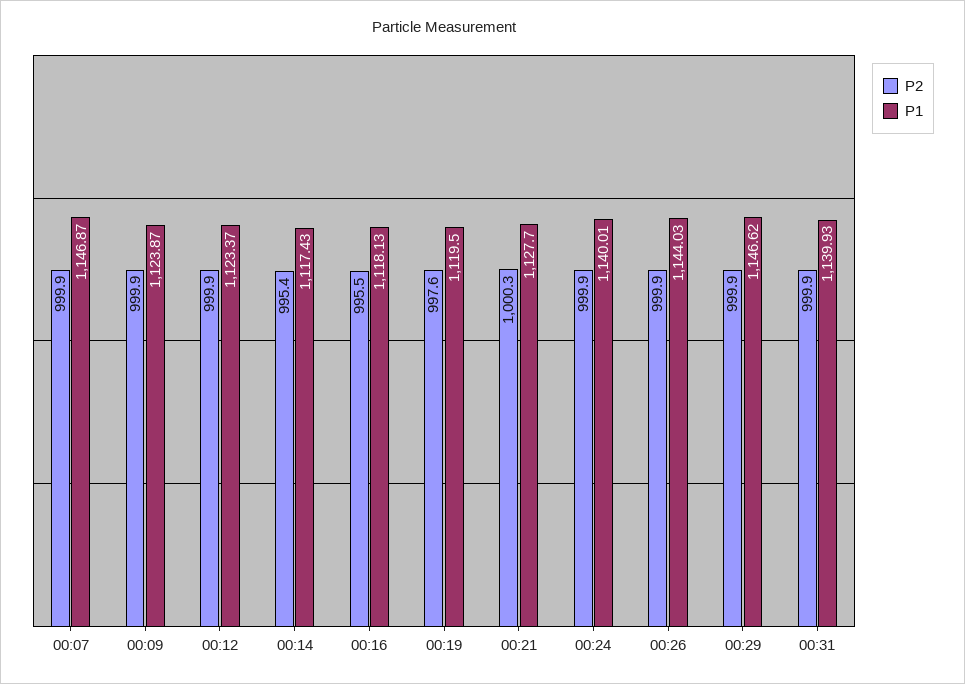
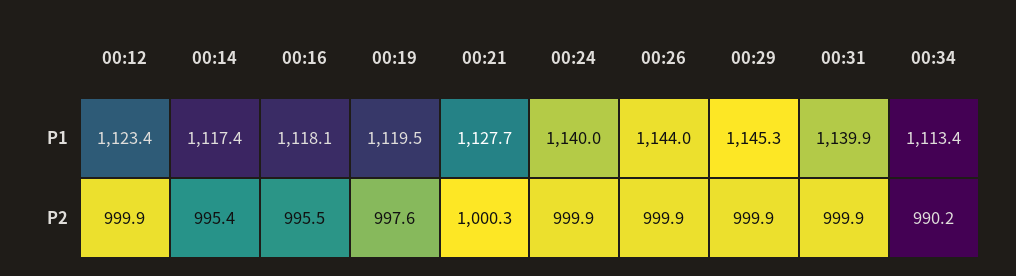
P2, 00:07: 999.9 -> none
P1, 00:07: 1146.87 -> none
P2, 00:09: 999.9 -> none
P1, 00:09: 1123.87 -> none
P1, 00:29: 1146.62 -> 1145.3
P1, 00:34: none -> 1113.4
P2, 00:34: none -> 990.2

